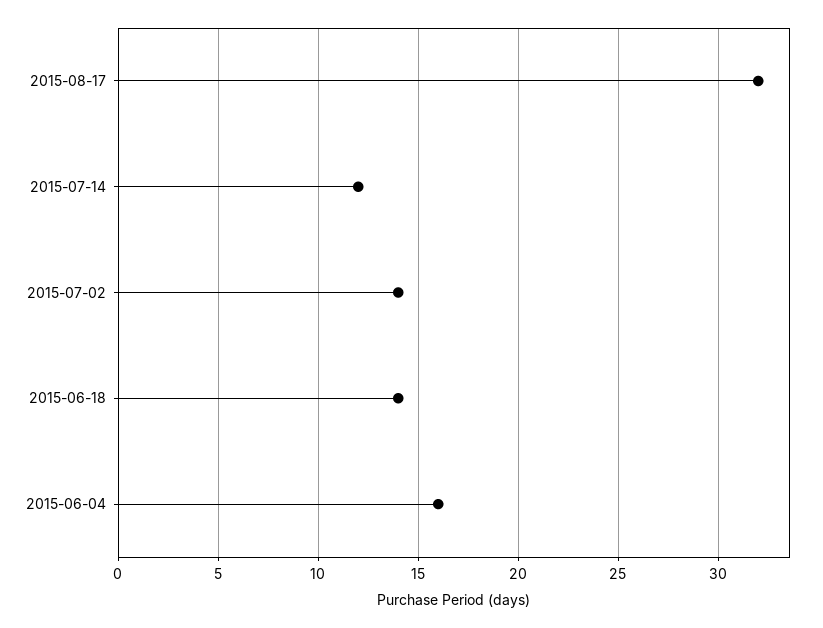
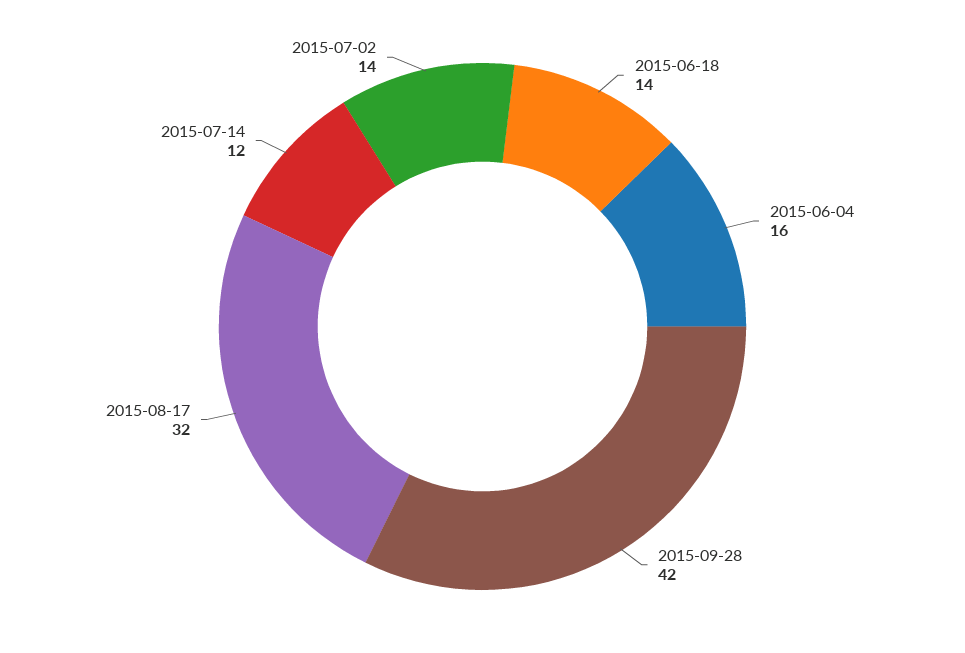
2015-09-28: none -> 42

